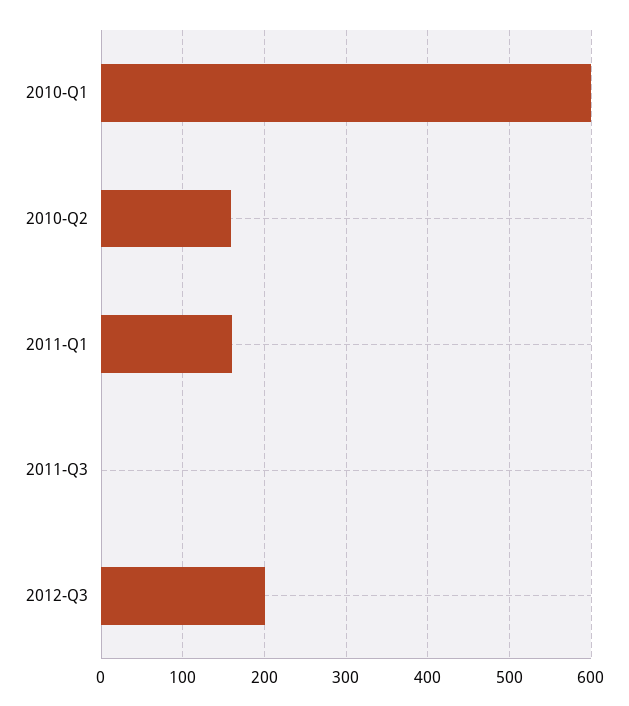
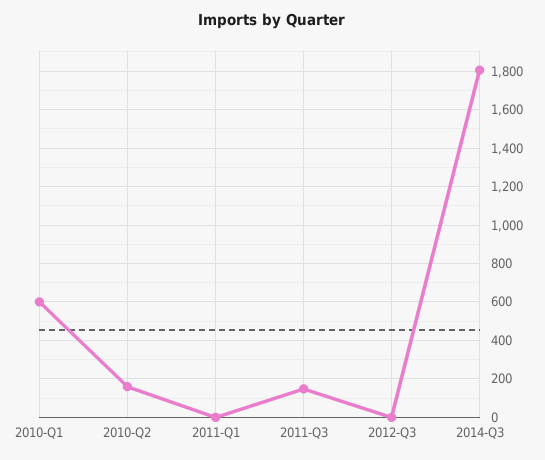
2011-Q1: 160 -> 0
2011-Q3: 0 -> 150
2012-Q3: 200 -> 0
2014-Q3: none -> 1800

